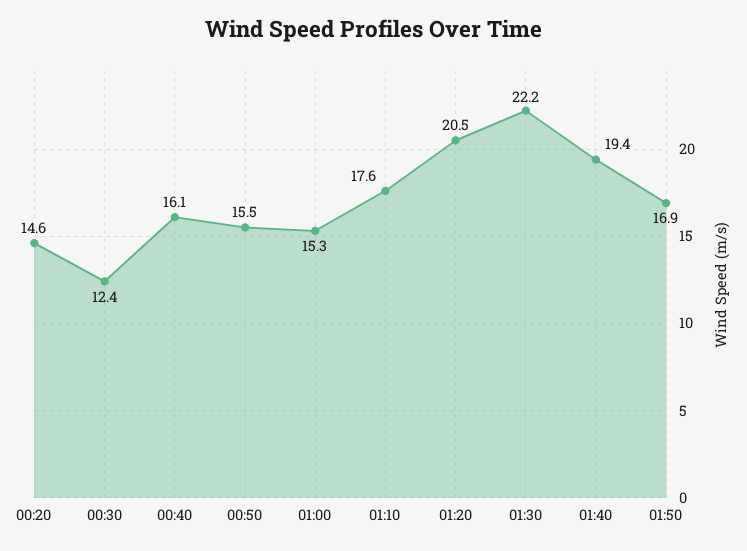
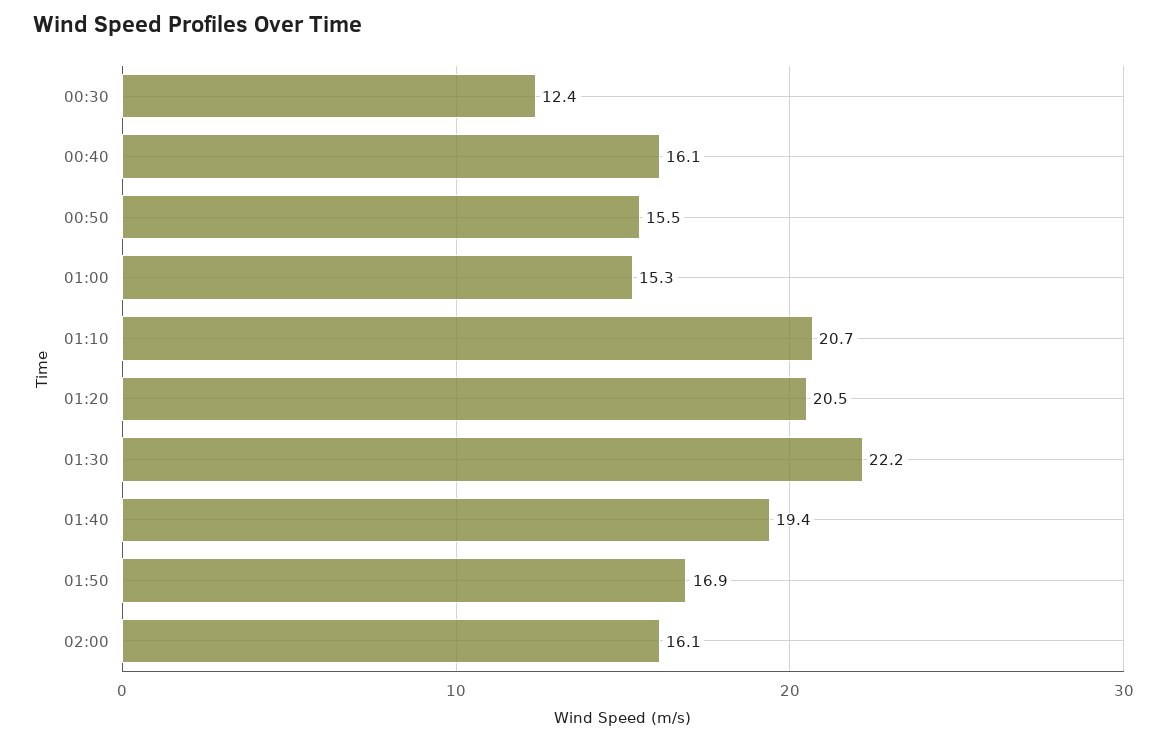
00:20: 14.6 -> none
01:10: 17.6 -> 20.7
02:00: none -> 16.1

